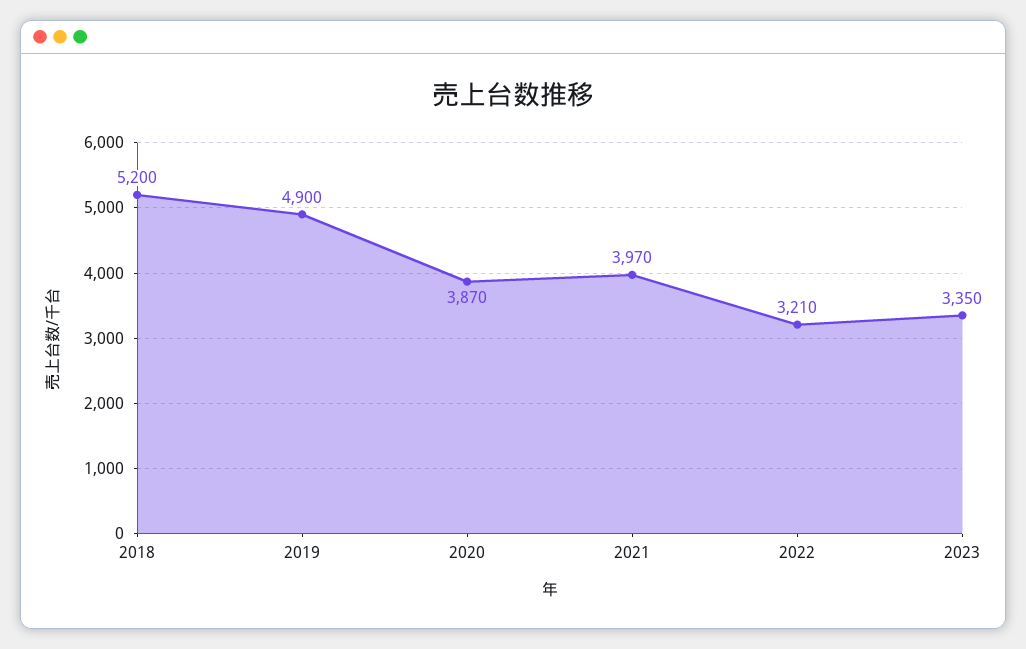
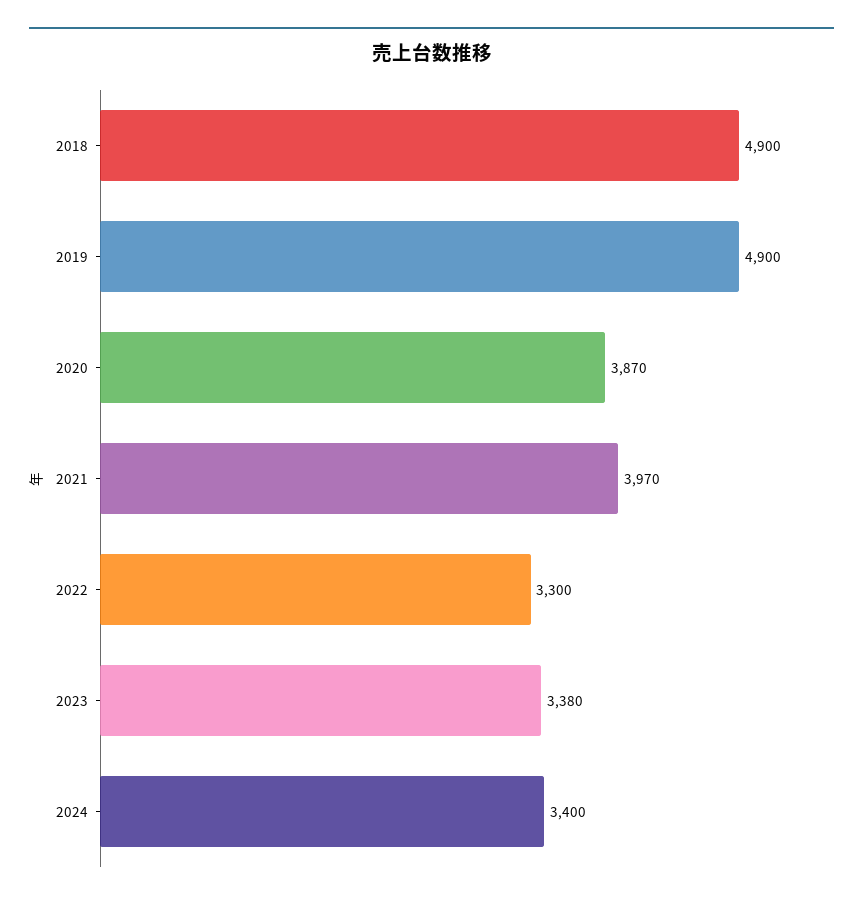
2018: 5200 -> 4900
2022: 3210 -> 3300
2023: 3350 -> 3380
2024: none -> 3400

